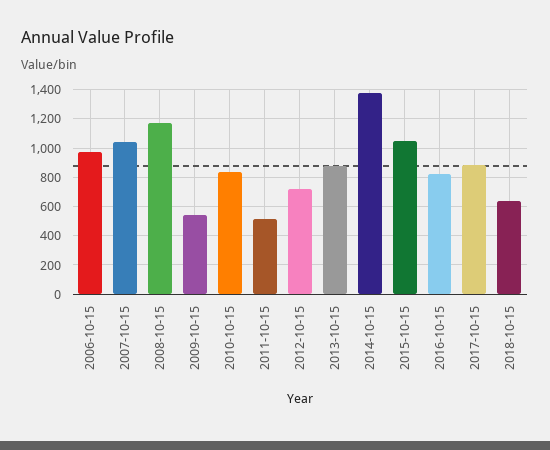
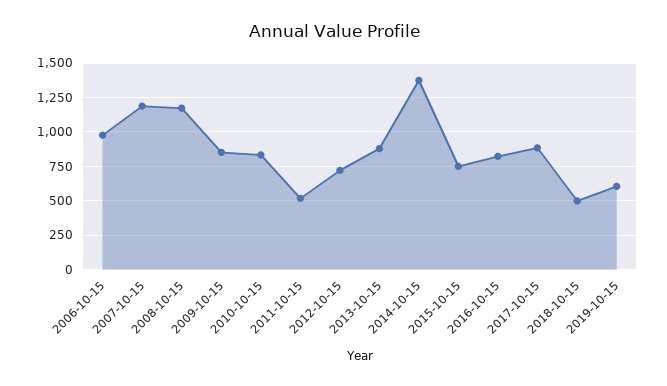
2007-10-15: 1050 -> 1200
2009-10-15: 550 -> 850
2015-10-15: 1050 -> 750
2018-10-15: 650 -> 500
2019-10-15: none -> 600

